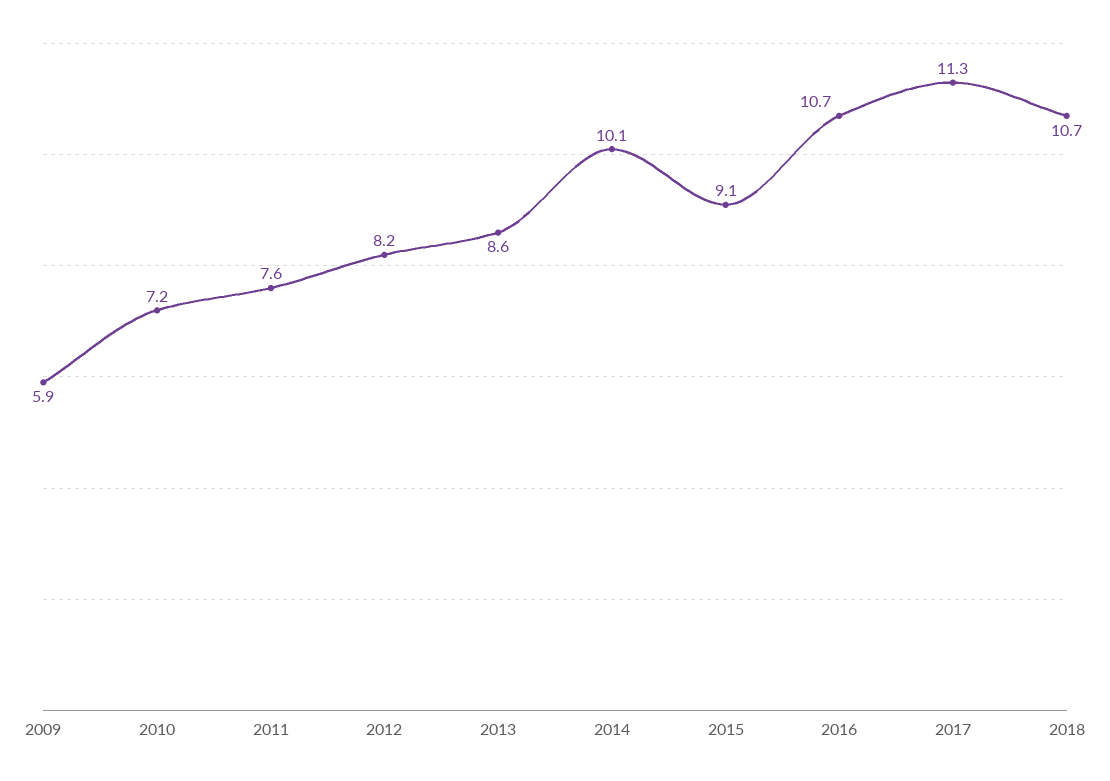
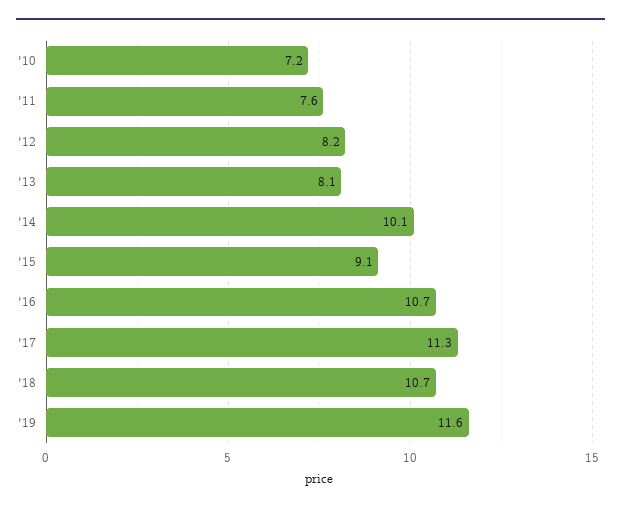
2009: 5.9 -> none
2013: 8.6 -> 8.1
'19: none -> 11.6

